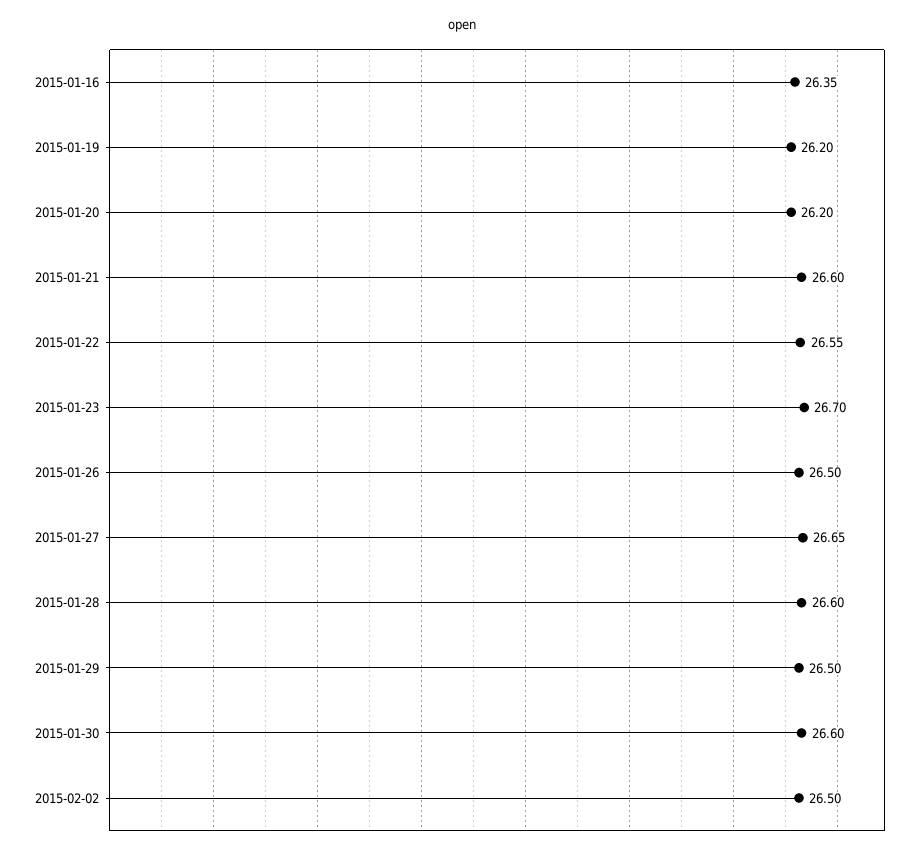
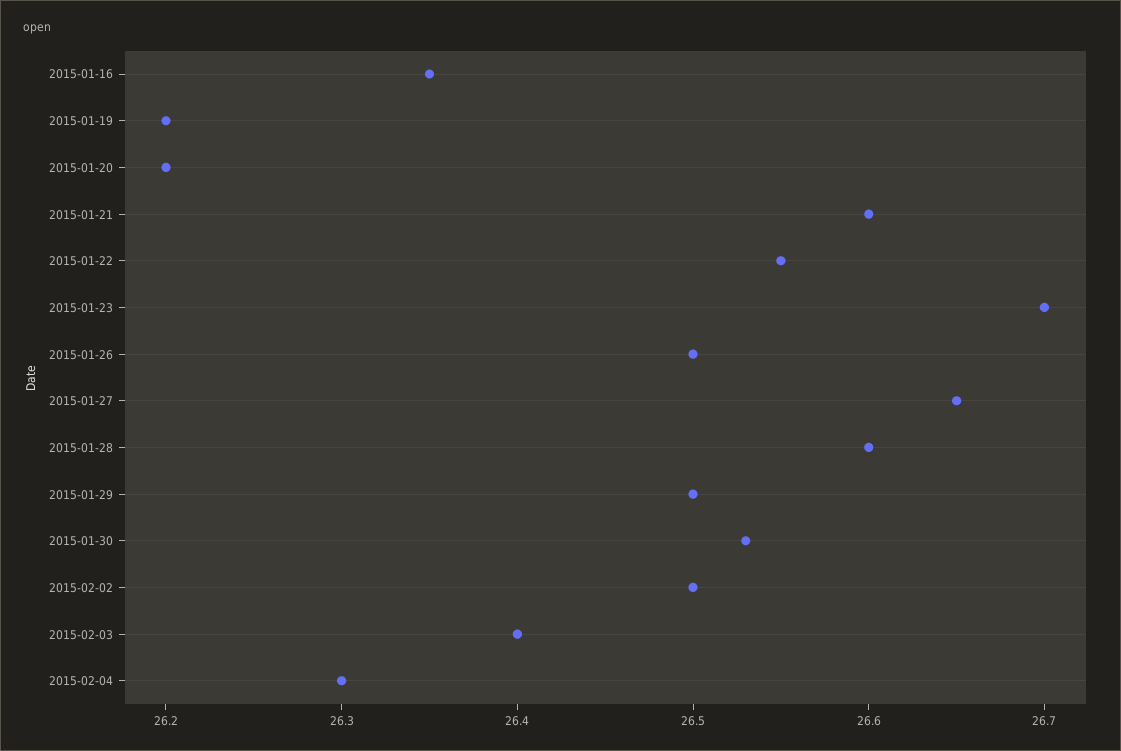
2015-01-30: 26.6 -> 26.53
2015-02-03: none -> 26.4
2015-02-04: none -> 26.3

